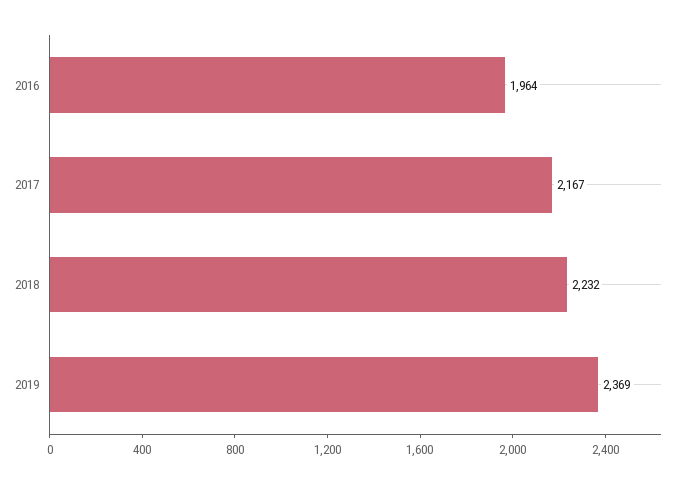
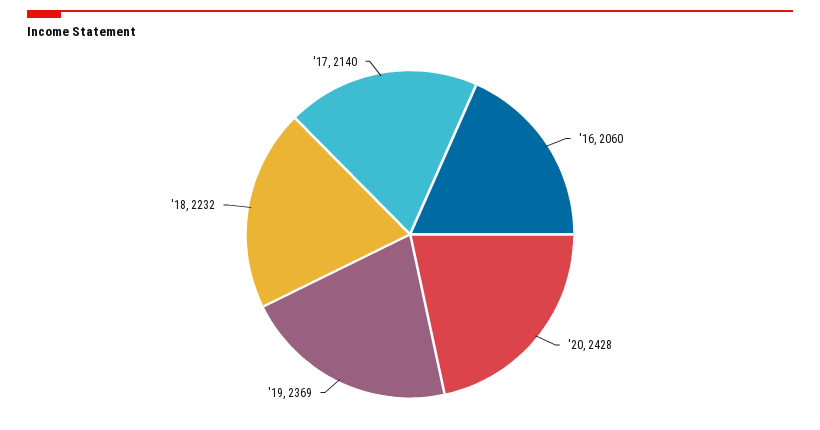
2016: 1964 -> 2060
2017: 2167 -> 2140
'20: none -> 2428

